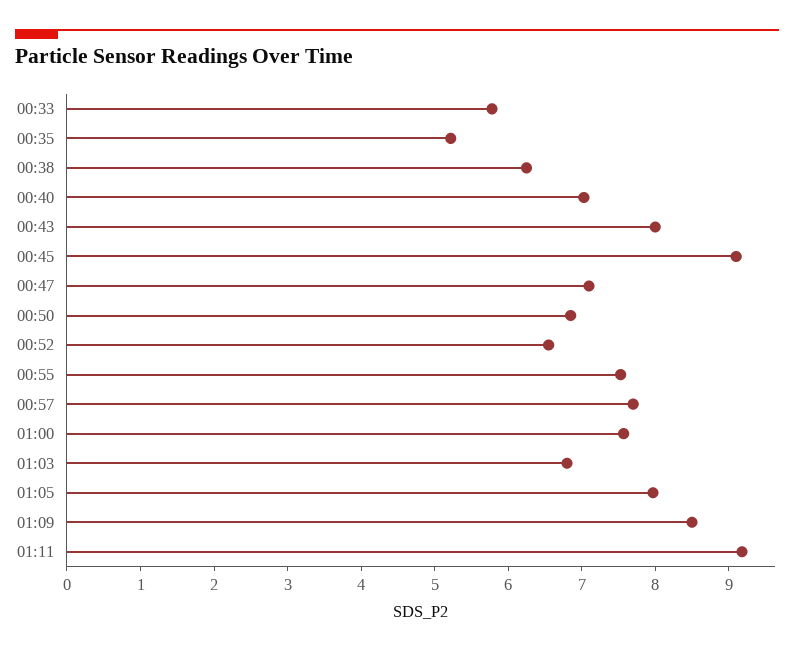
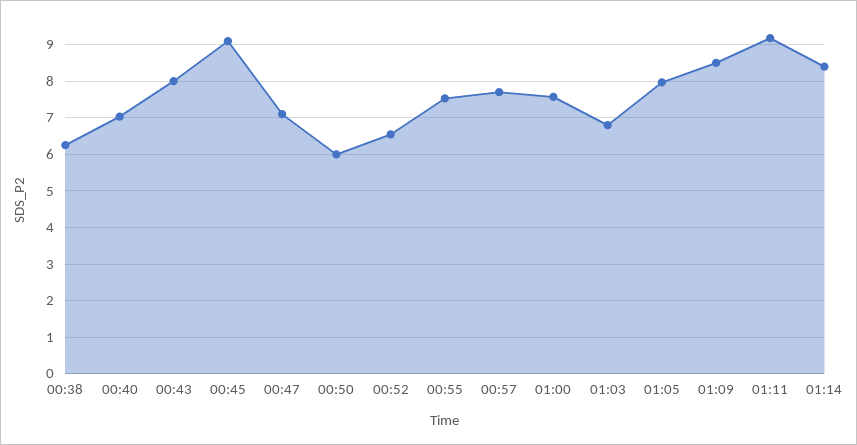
00:33: 5.8 -> none
00:35: 5.2 -> none
00:50: 6.8 -> 6
01:14: none -> 8.4

